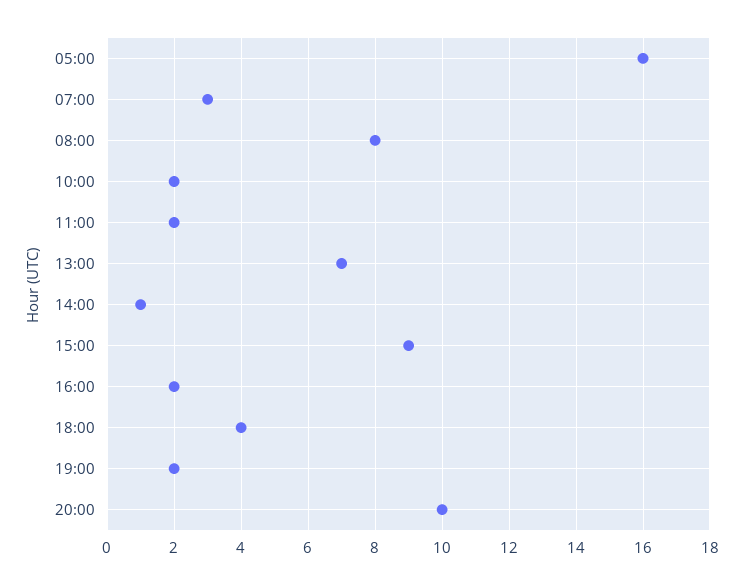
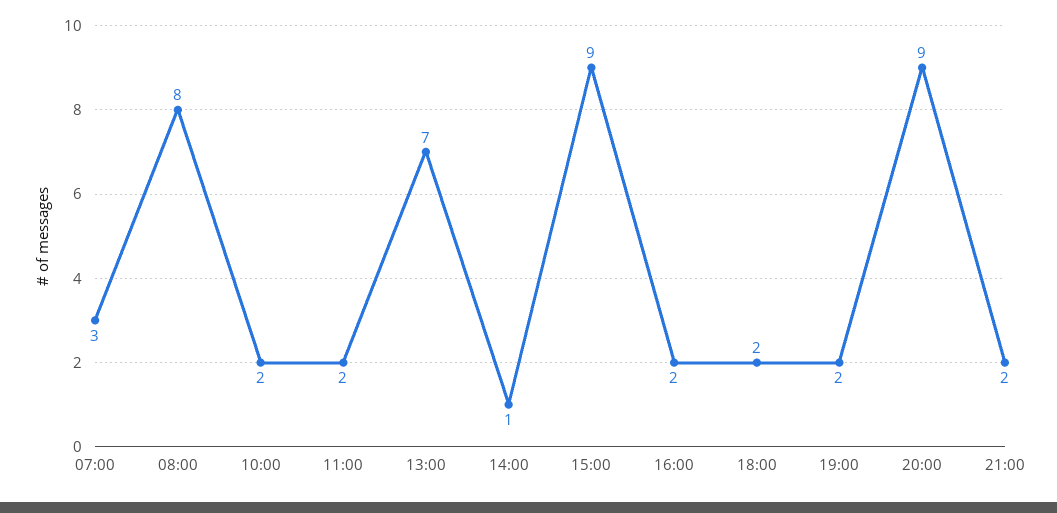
05:00: 16 -> none
18:00: 4 -> 2
20:00: 10 -> 9
21:00: none -> 2

